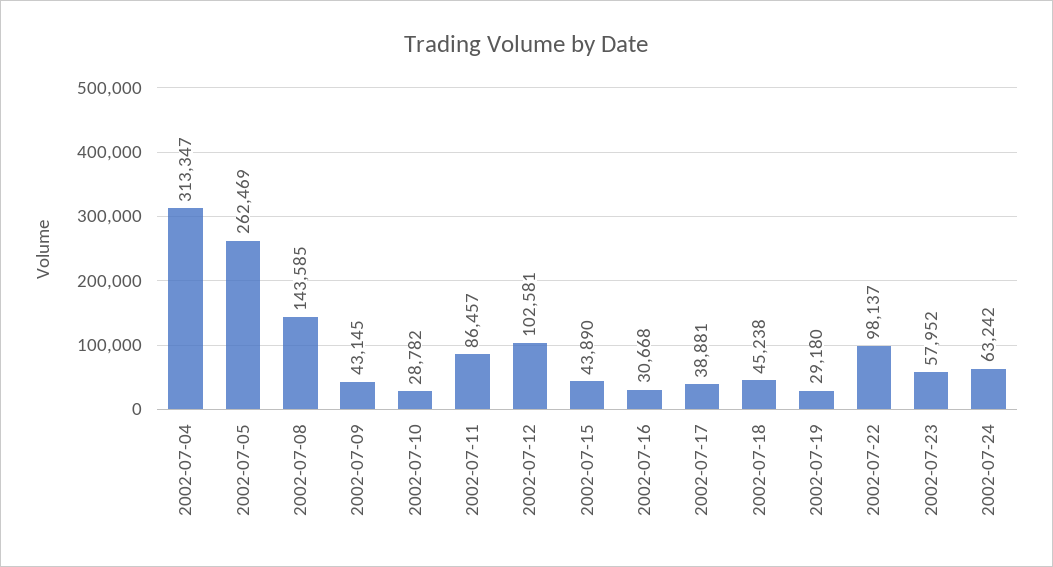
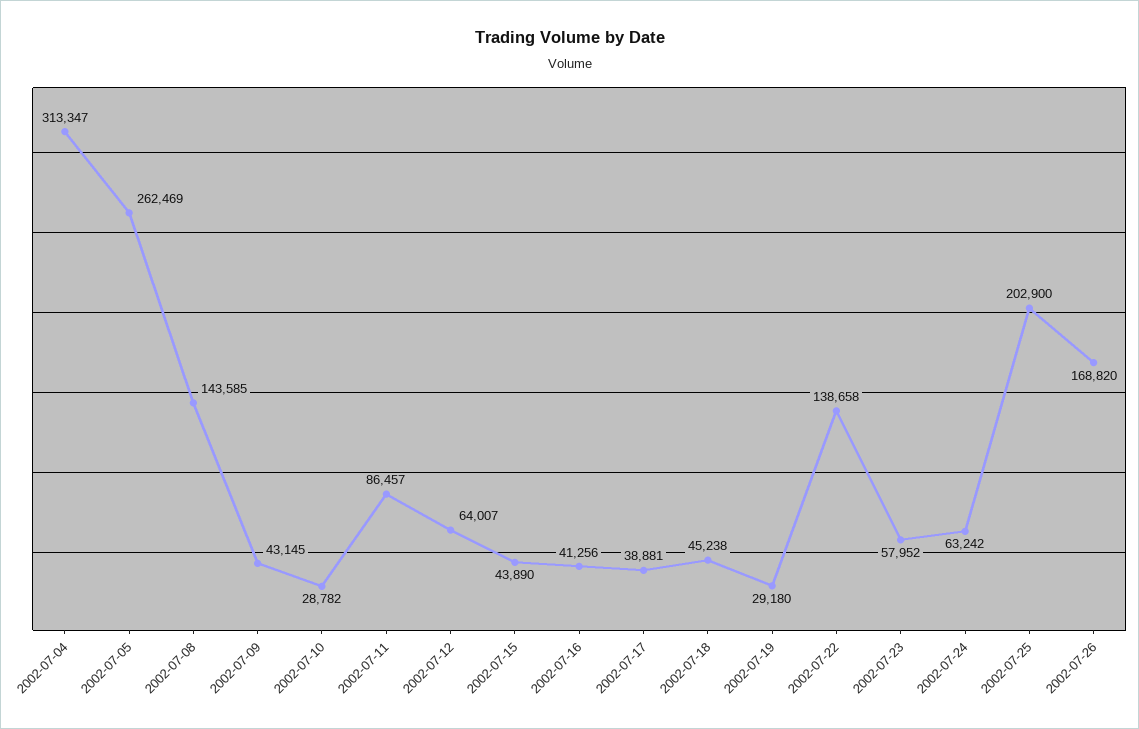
2002-07-12: 102581 -> 64007
2002-07-16: 30668 -> 41256
2002-07-22: 98137 -> 138658
2002-07-25: none -> 202900
2002-07-26: none -> 168820

